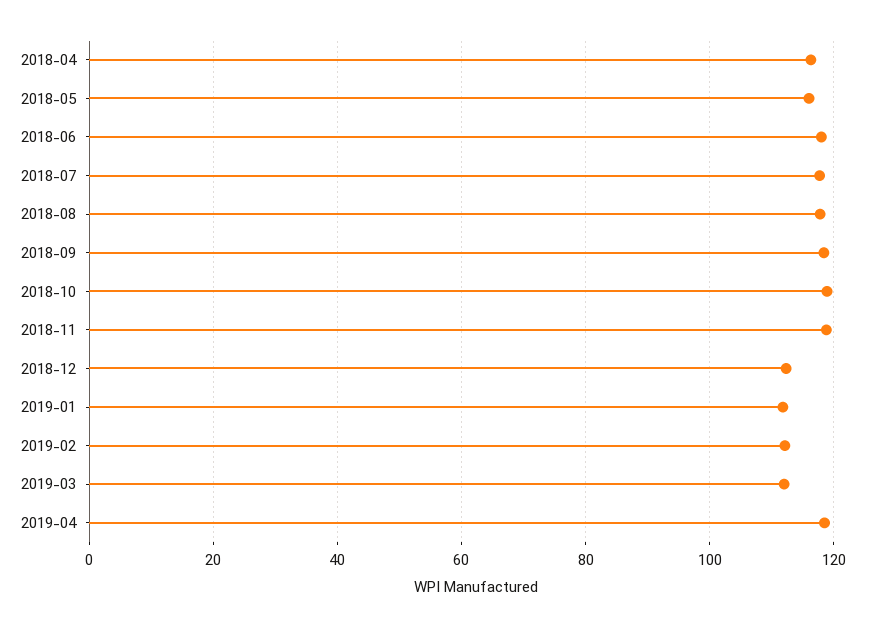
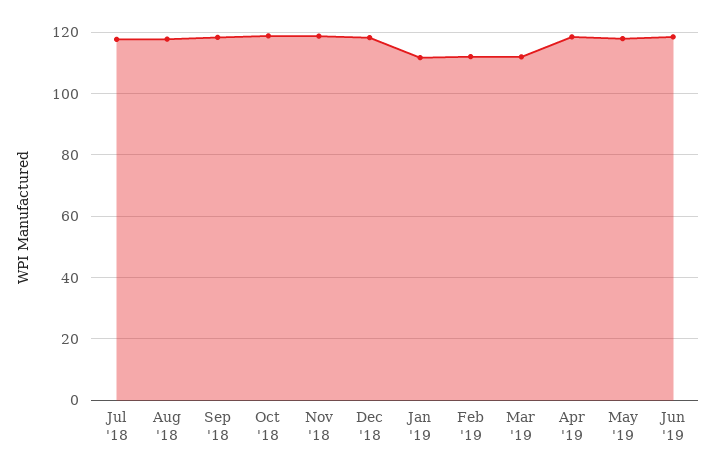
2018-04: 116 -> none
2018-05: 116 -> none
2018-06: 118 -> none
2018-12: 112 -> 118
May '19: none -> 118
Jun '19: none -> 118

